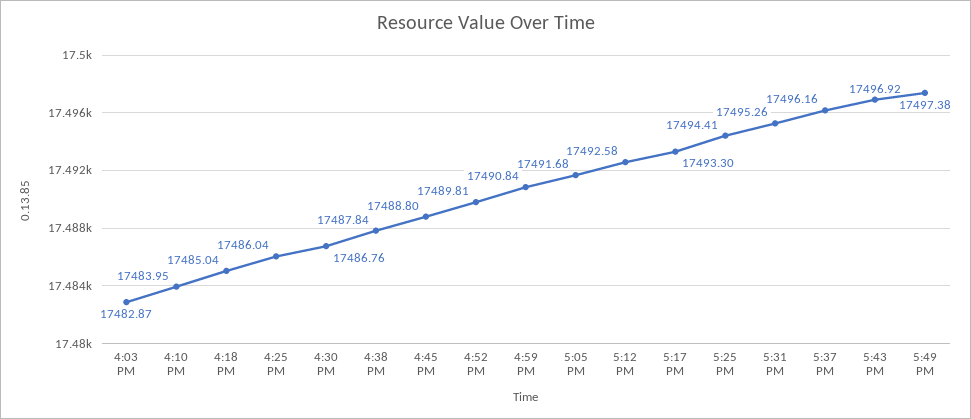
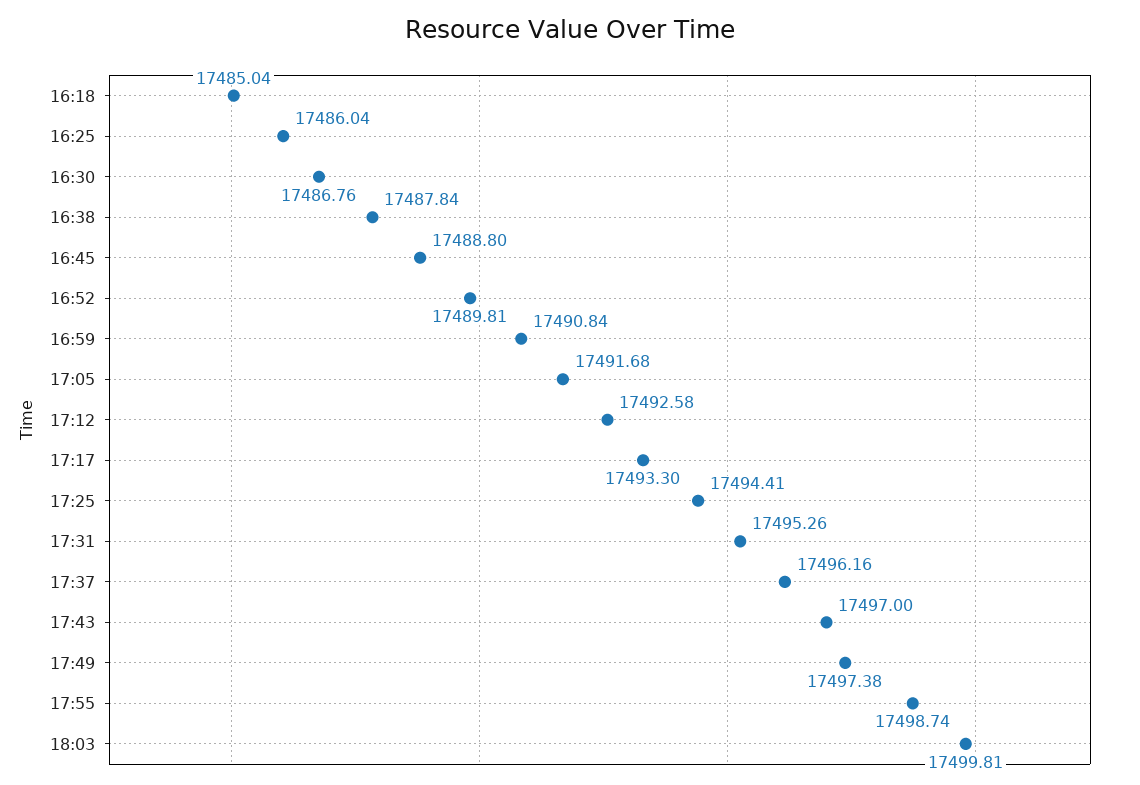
4:03 PM: 17482.87 -> none
4:10 PM: 17483.95 -> none
5:43 PM: 17496.92 -> 17497
17:55: none -> 17498.74
18:03: none -> 17499.81

